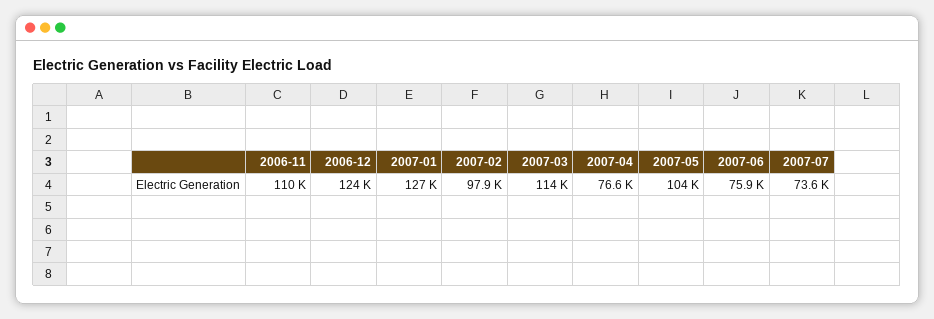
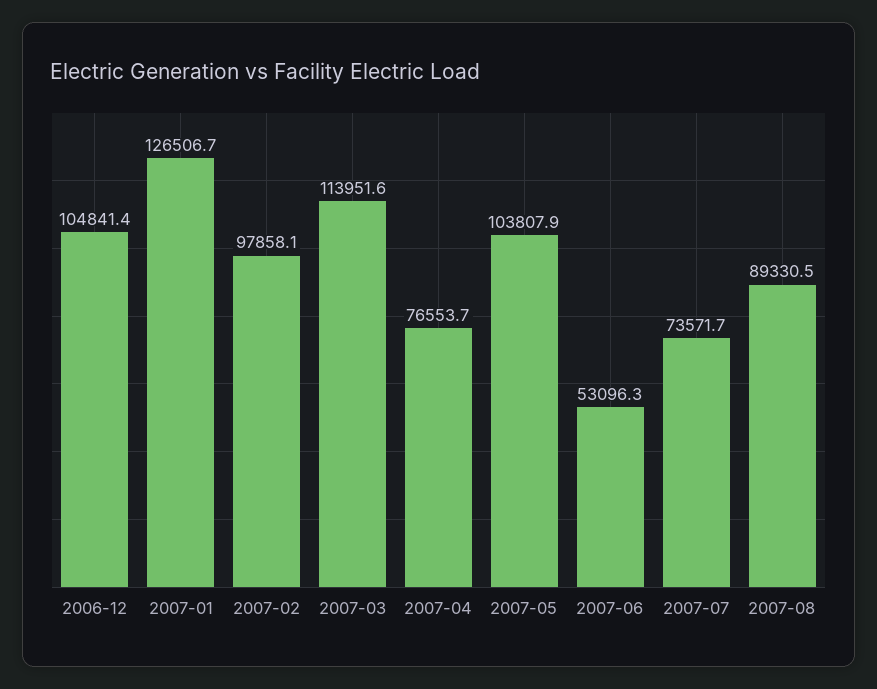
2006-11: 110000 -> none
2006-12: 124000 -> 104841.4
2007-06: 75900 -> 53096.3
2007-08: none -> 89330.5

